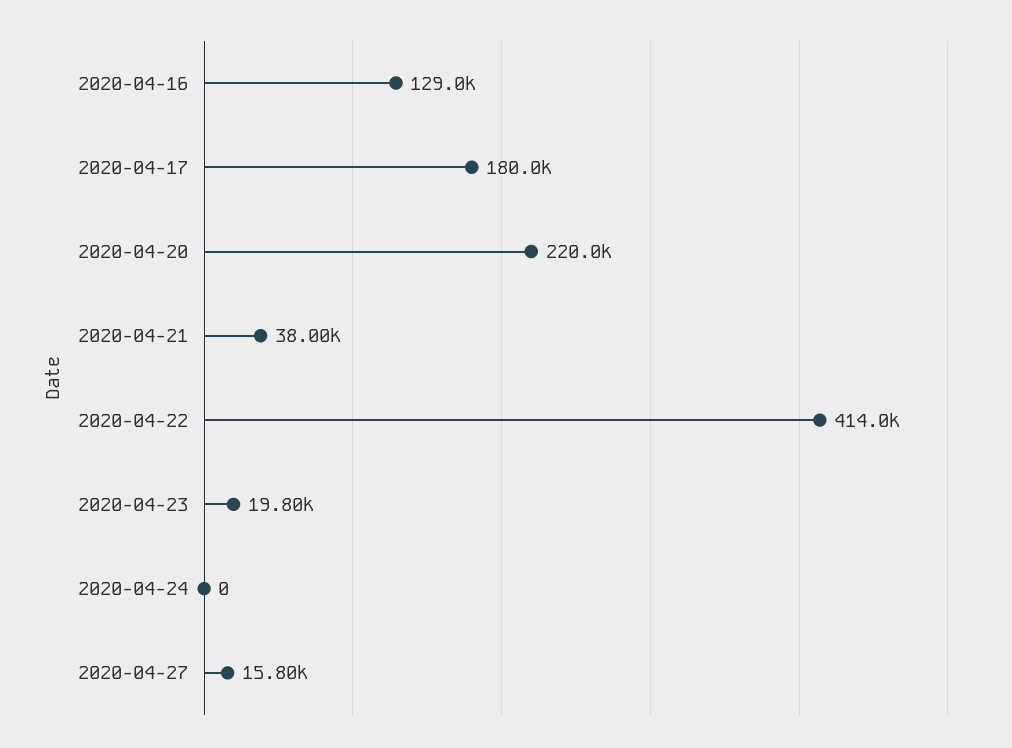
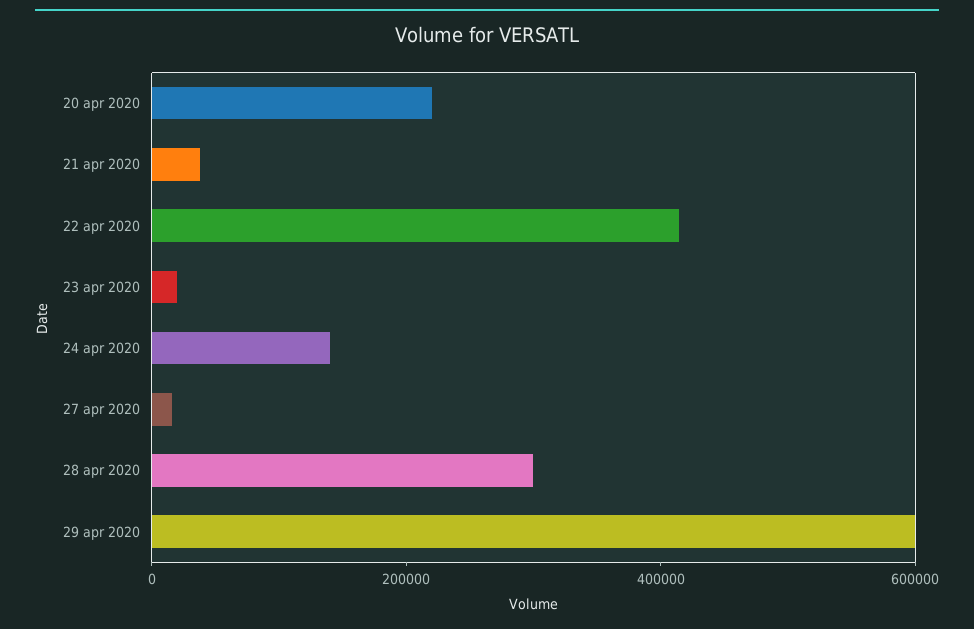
2020-04-16: 129000 -> none
2020-04-17: 180000 -> none
2020-04-24: 0 -> 150000
28 apr 2020: none -> 300000
29 apr 2020: none -> 600000

